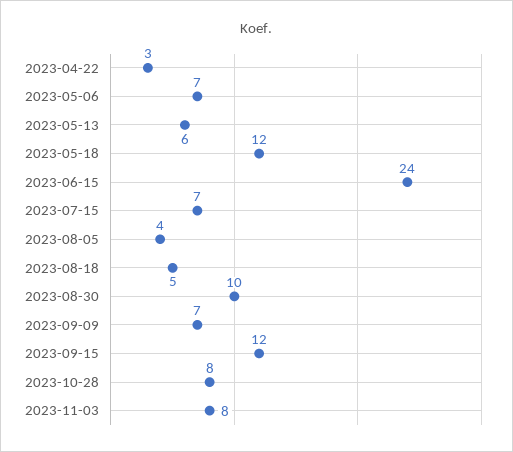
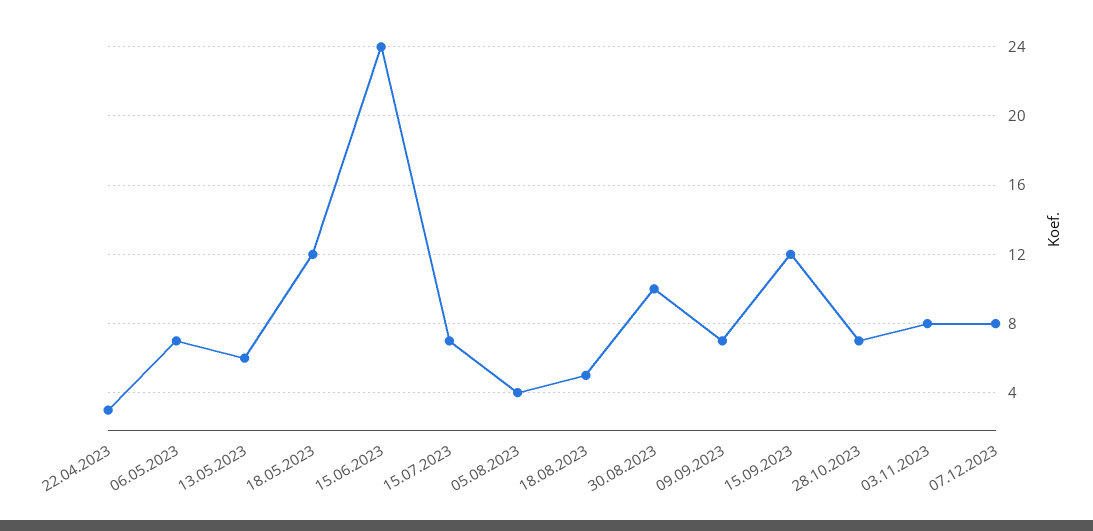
2023-10-28: 8 -> 7
07.12.2023: none -> 8

